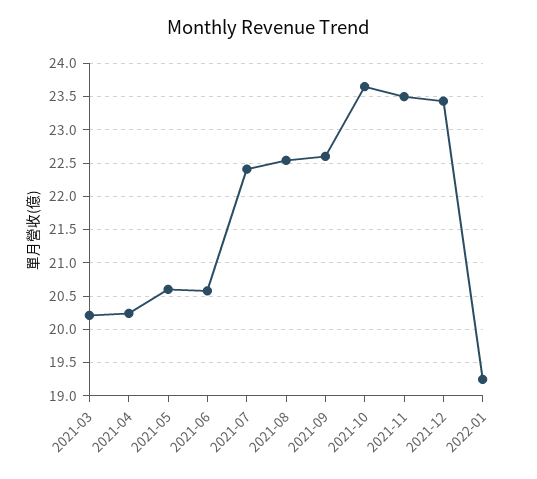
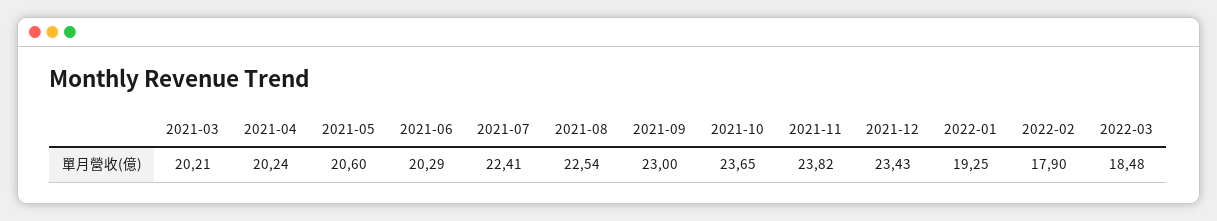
2021-06: 20.6 -> 20.29
2021-09: 22.6 -> 23
2021-11: 23.5 -> 23.82
2022-02: none -> 17.9
2022-03: none -> 18.48

